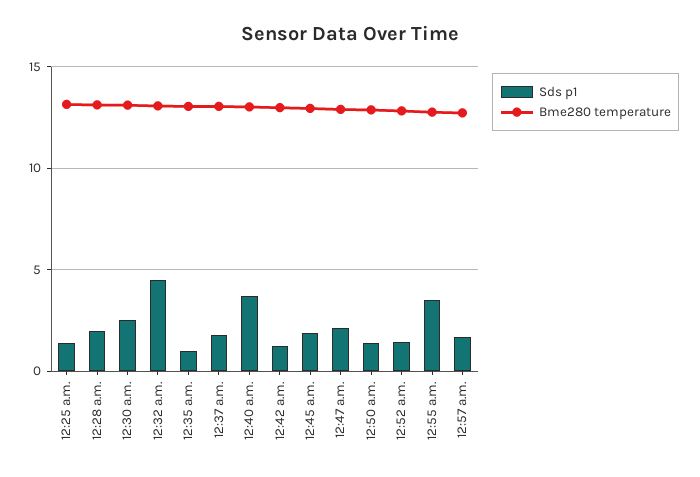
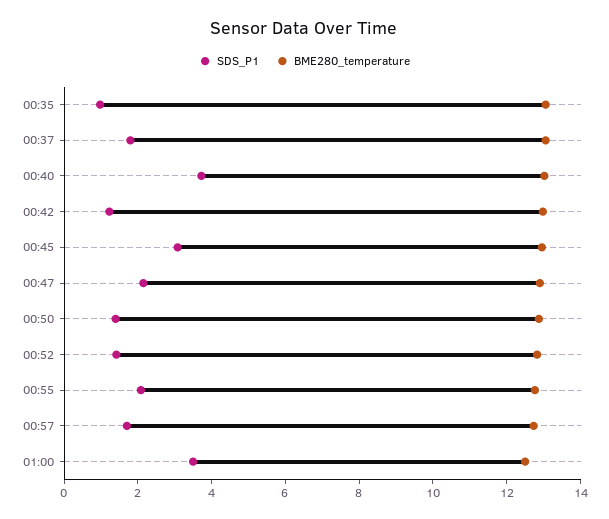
Sds p1, 12:25 a.m.: 1.5 -> none
Bme280 temperature, 12:25 a.m.: 13 -> none
Sds p1, 12:28 a.m.: 2 -> none
Bme280 temperature, 12:28 a.m.: 13 -> none
Sds p1, 12:30 a.m.: 2.5 -> none
Bme280 temperature, 12:30 a.m.: 13 -> none
Sds p1, 12:32 a.m.: 4.5 -> none
Bme280 temperature, 12:32 a.m.: 13 -> none
Sds p1, 12:45 a.m.: 2 -> 3
Sds p1, 12:55 a.m.: 3.5 -> 2
Sds p1, 01:00: none -> 3.5
Bme280 temperature, 01:00: none -> 12.5

